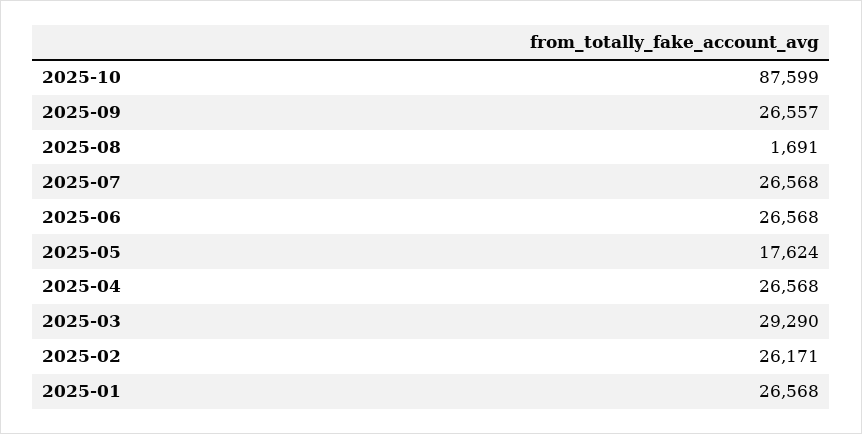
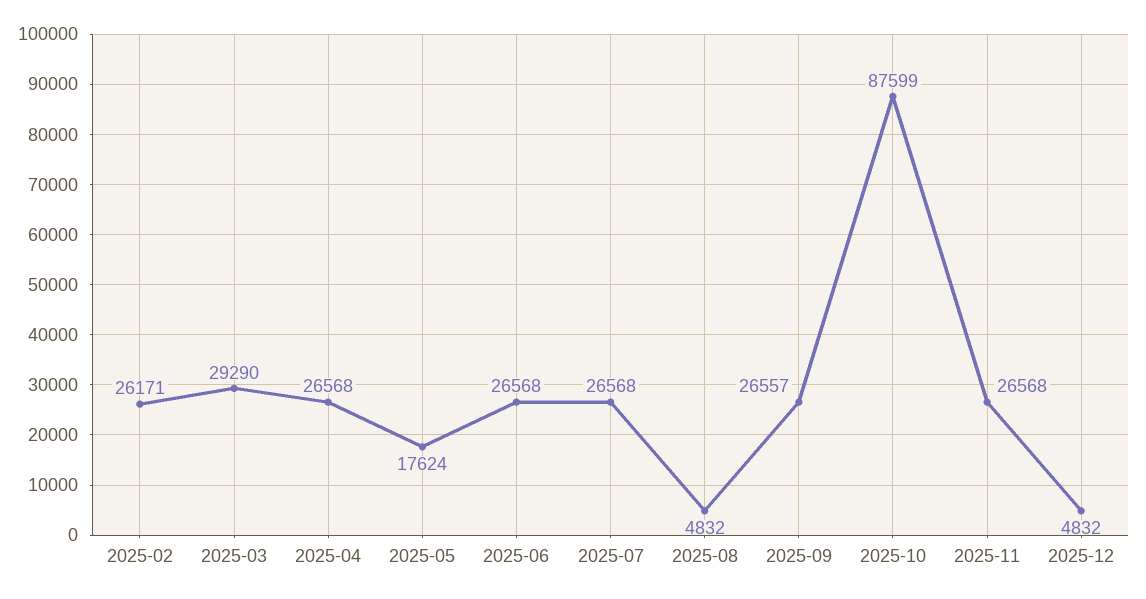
2025-08: 1691 -> 4832
2025-01: 26568 -> none
2025-11: none -> 26568
2025-12: none -> 4832

